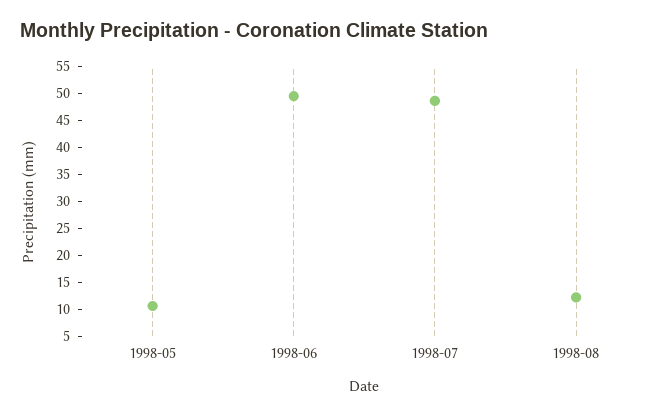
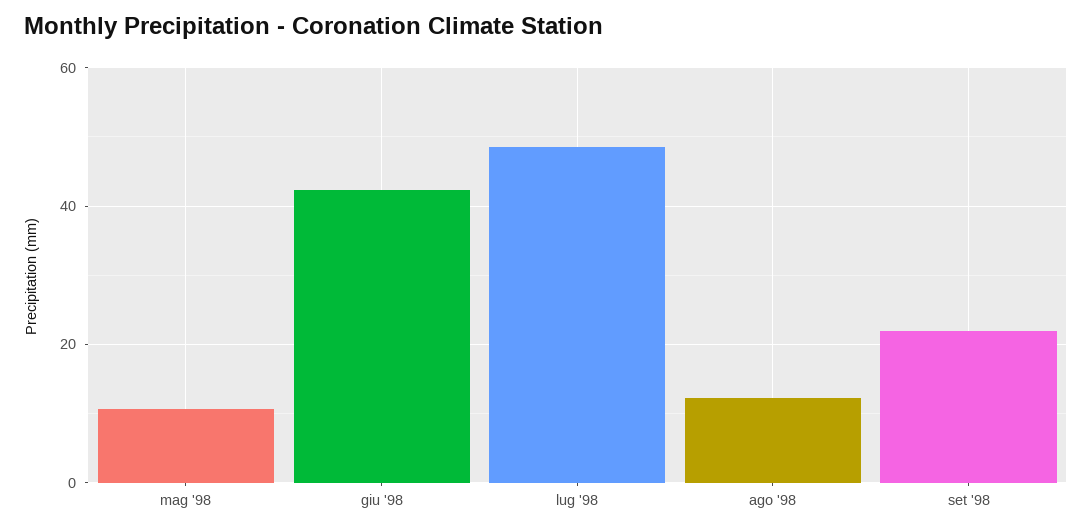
1998-06: 50 -> 42
set '98: none -> 22

